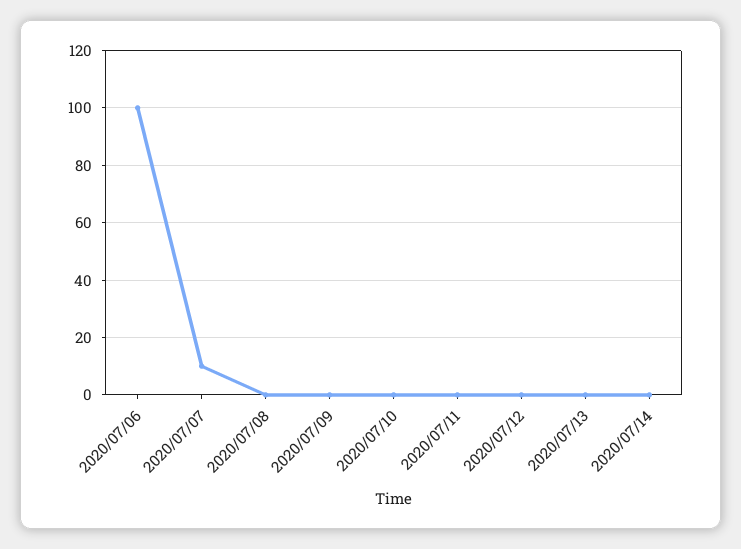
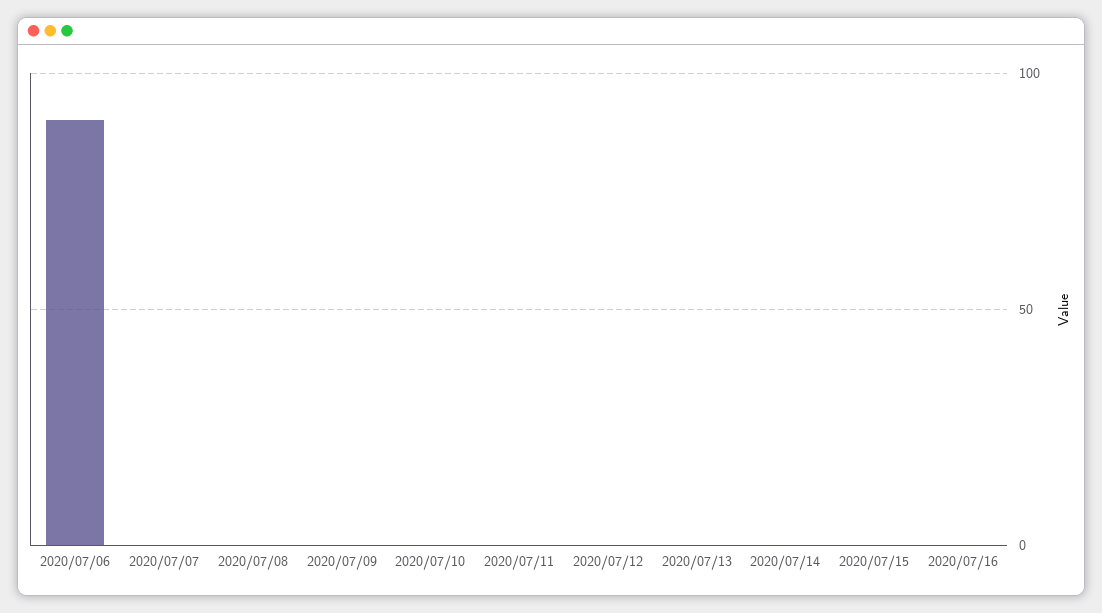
2020/07/06: 100 -> 90
2020/07/07: 10 -> 0
2020/07/15: none -> 0
2020/07/16: none -> 0

